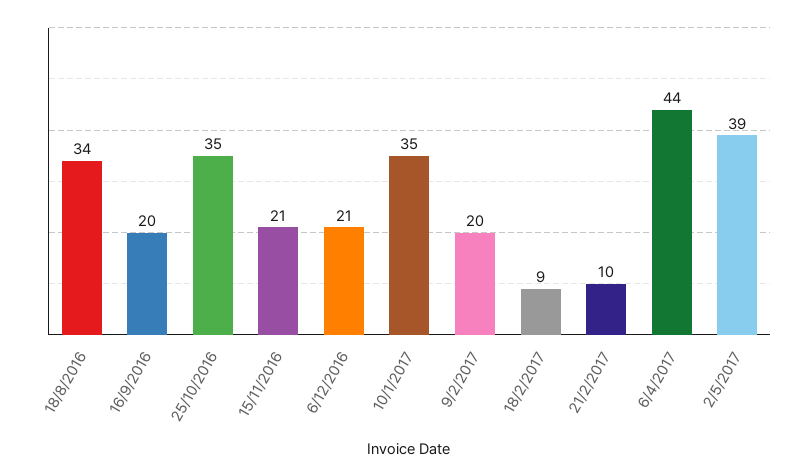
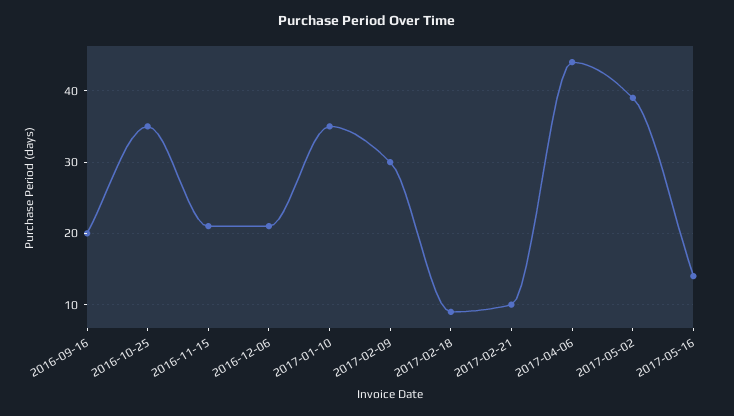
18/8/2016: 34 -> none
9/2/2017: 20 -> 30
2017-05-16: none -> 14

